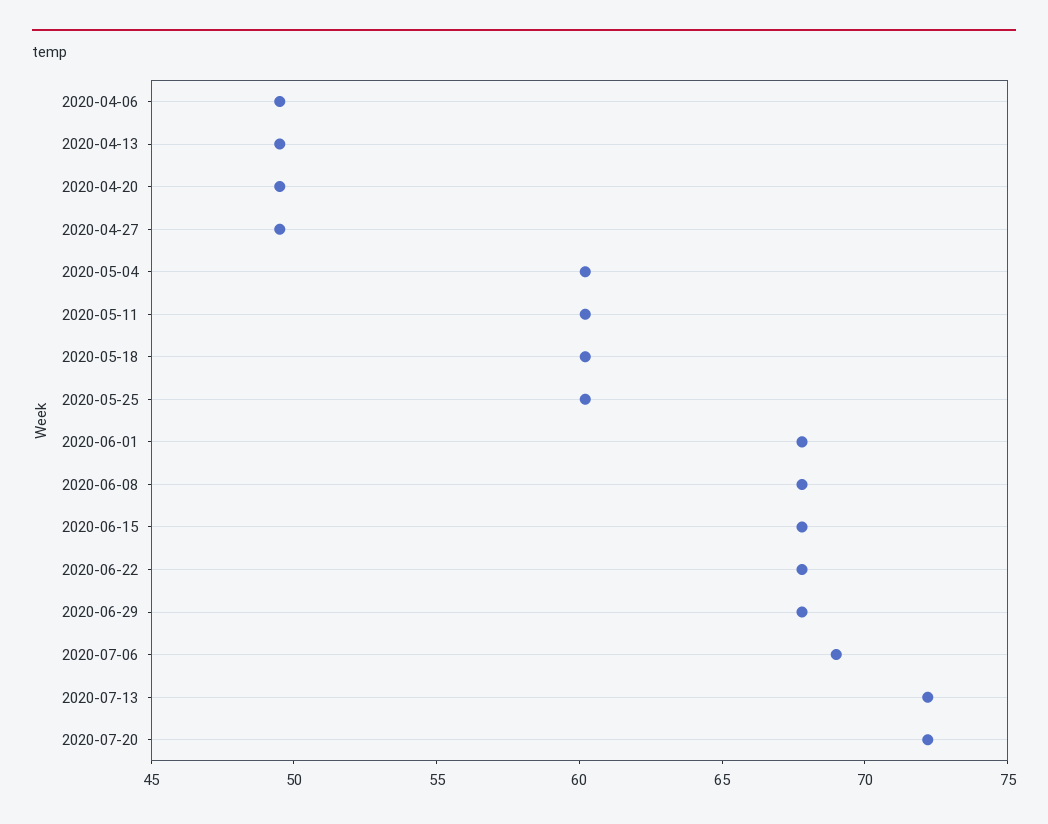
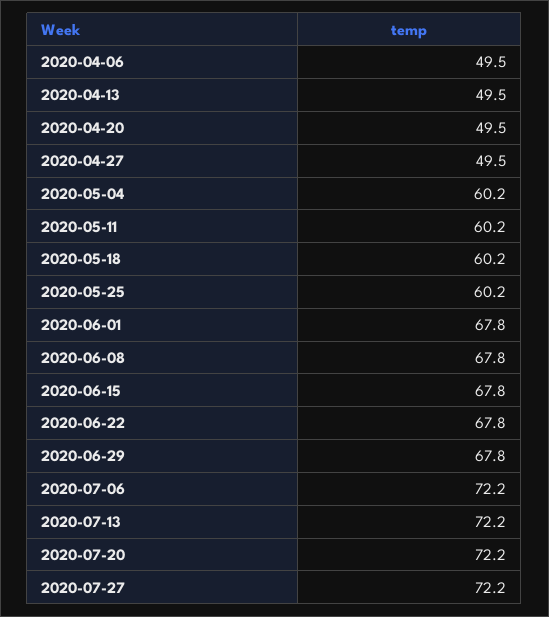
2020-07-06: 69 -> 72.2
2020-07-27: none -> 72.2

